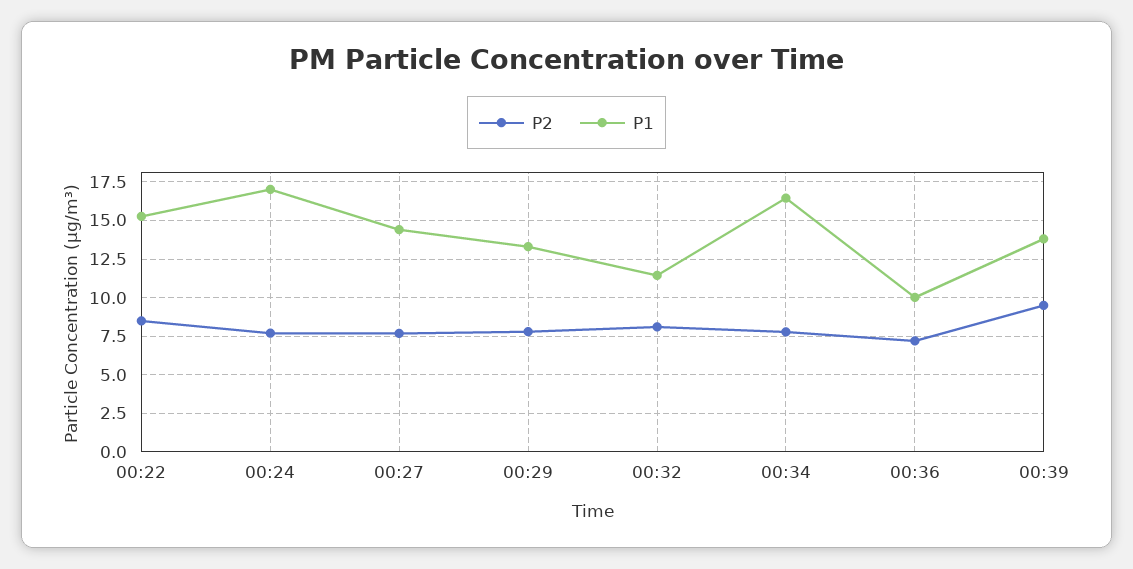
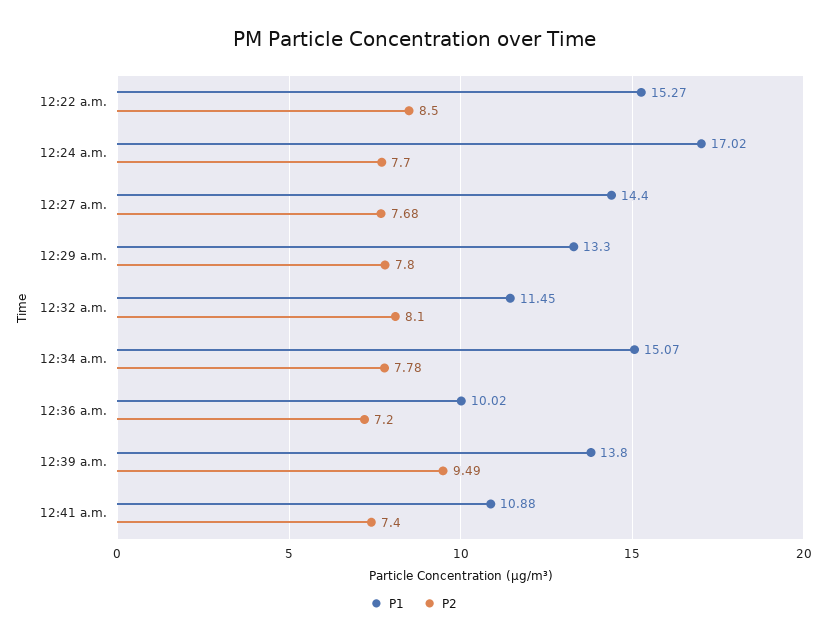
P1, 00:34: 16.5 -> 15.07
P1, 12:41 a.m.: none -> 10.88
P2, 12:41 a.m.: none -> 7.4

